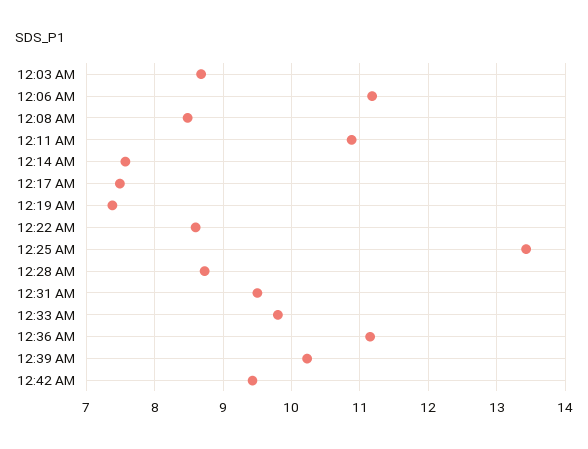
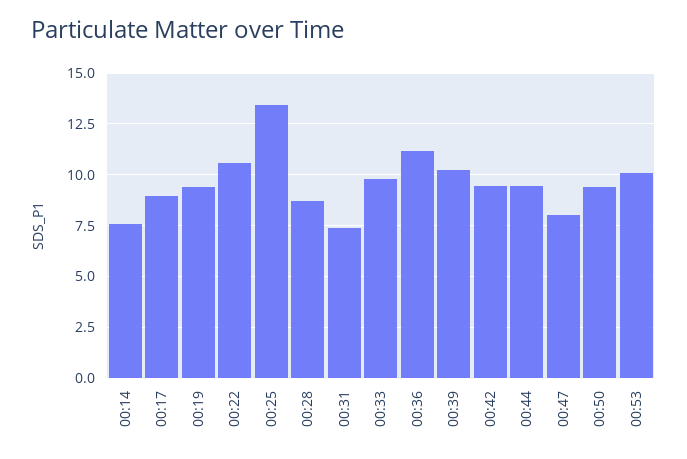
12:03 AM: 8.7 -> none
12:06 AM: 11.2 -> none
12:08 AM: 8.5 -> none
12:11 AM: 10.9 -> none
12:17 AM: 7.5 -> 9
12:19 AM: 7.4 -> 9.5
12:22 AM: 8.6 -> 10.5
12:31 AM: 9.5 -> 7.5
00:44: none -> 9.5
00:47: none -> 8
00:50: none -> 9.5
00:53: none -> 10

